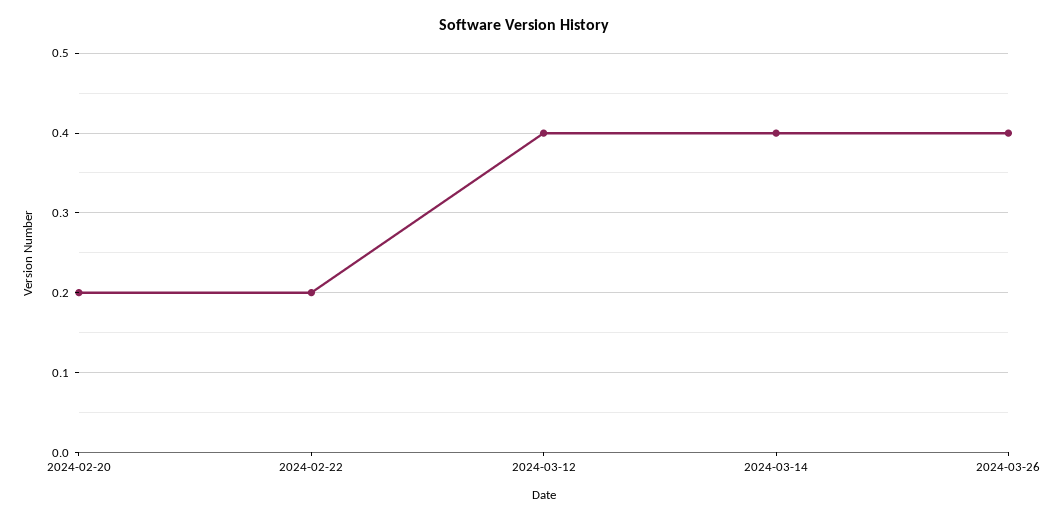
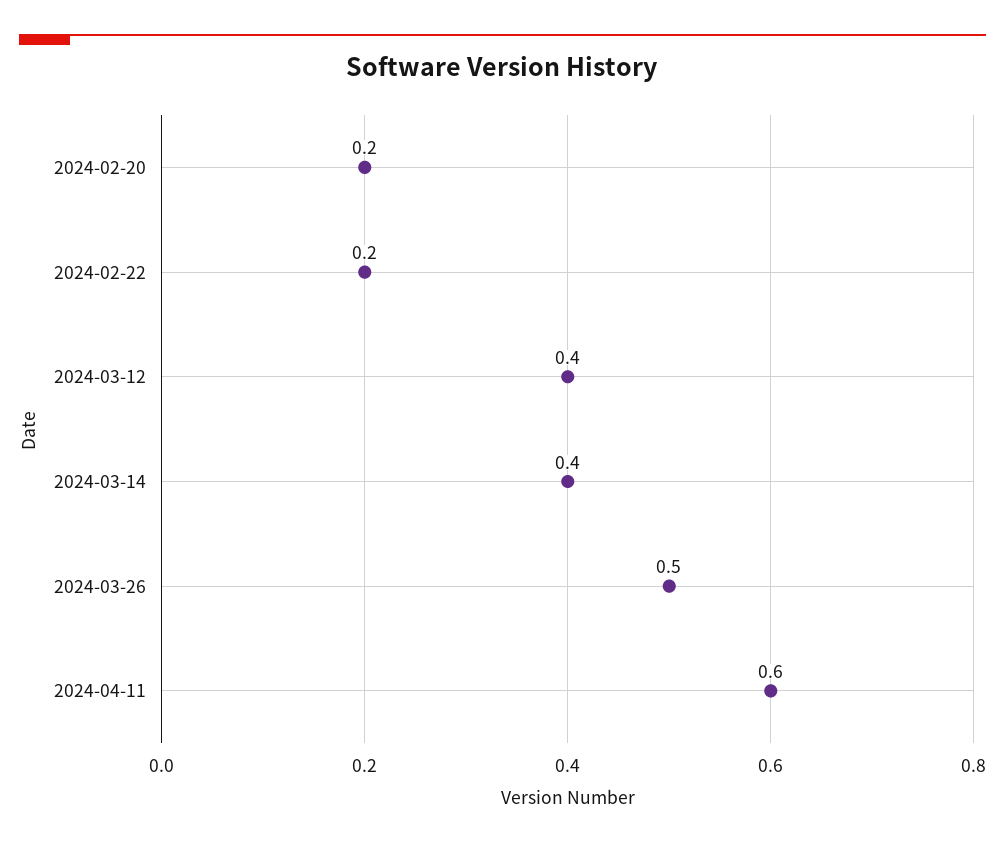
2024-03-26: 0.4 -> 0.5
2024-04-11: none -> 0.6

